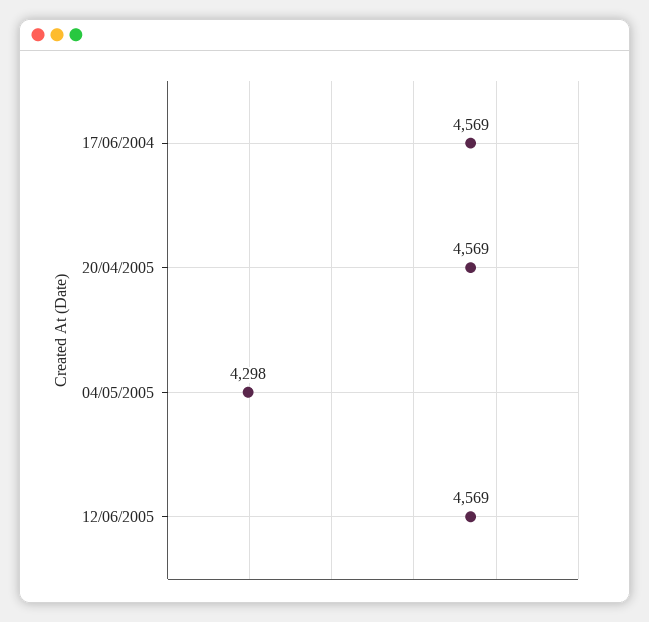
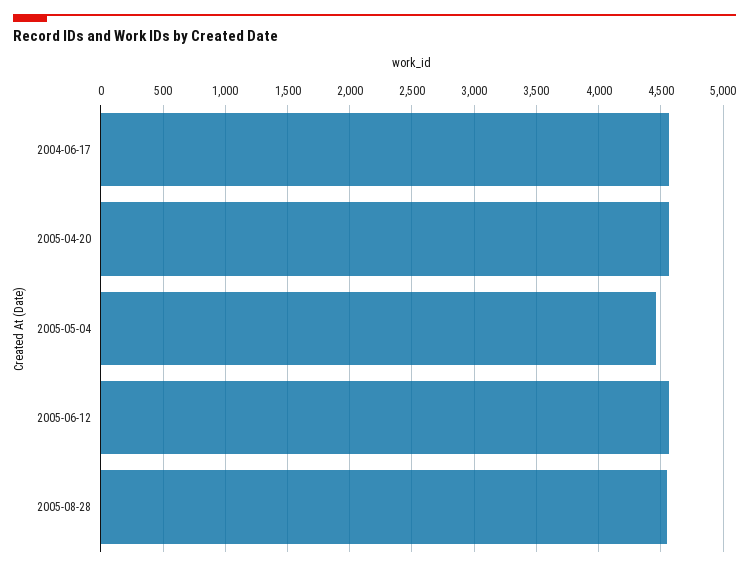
04/05/2005: 4298 -> 4450
2005-08-28: none -> 4550

